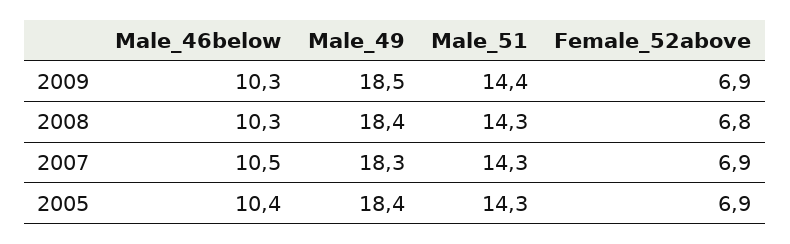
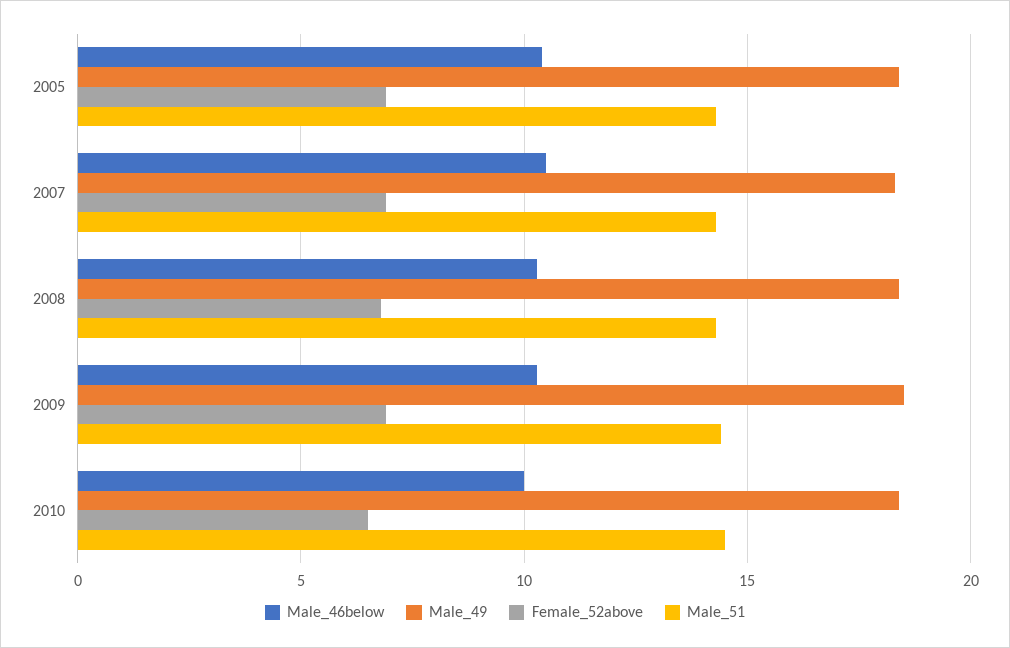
Male_46below, 2010: none -> 10
Male_49, 2010: none -> 18.5
Female_52above, 2010: none -> 6.5
Male_51, 2010: none -> 14.5

